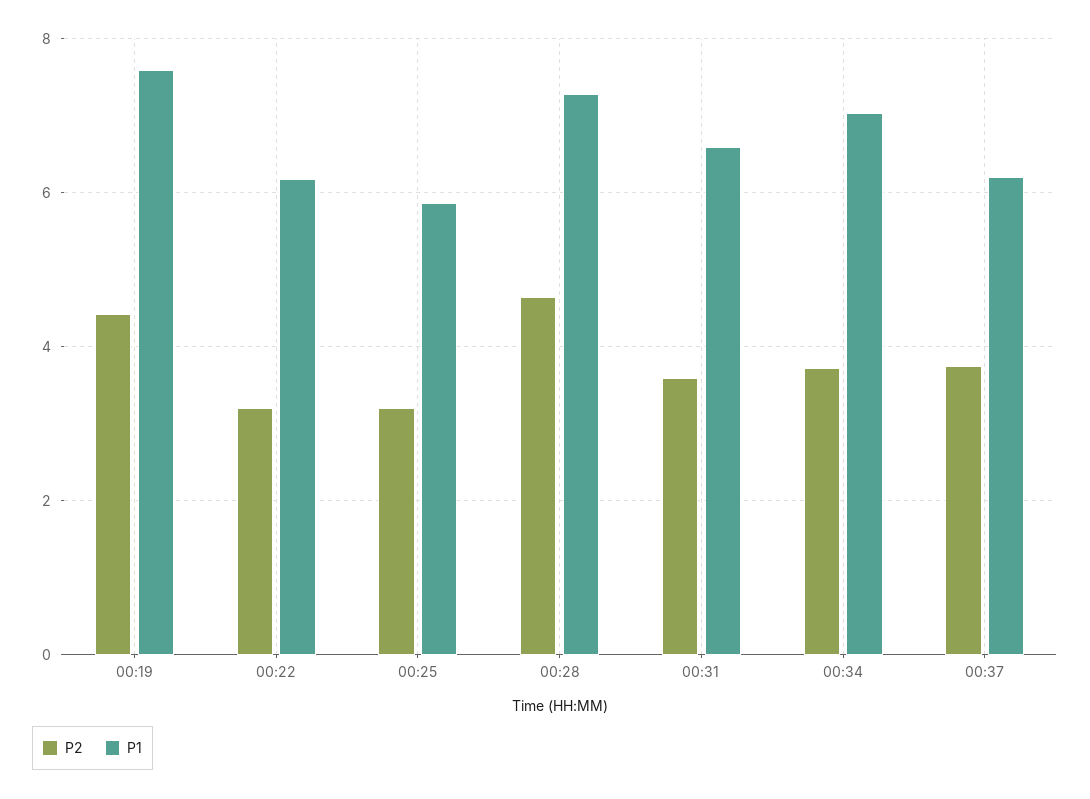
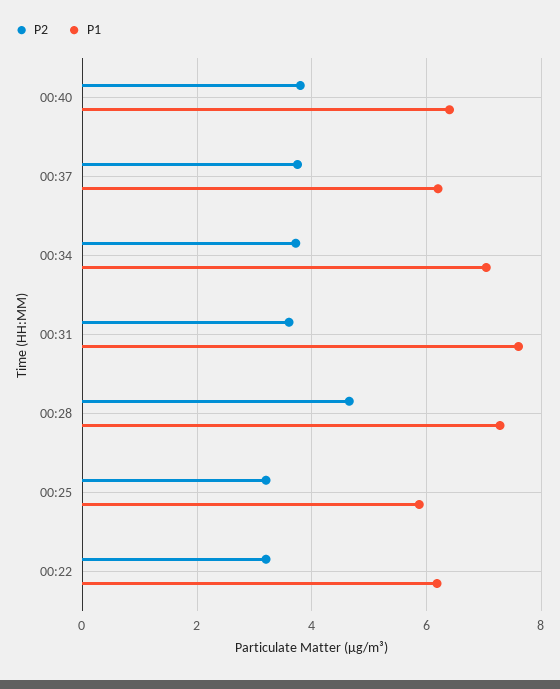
P2, 00:19: 4.4 -> none
P1, 00:19: 7.6 -> none
P1, 00:31: 6.6 -> 7.6
P2, 00:40: none -> 3.8
P1, 00:40: none -> 6.4

